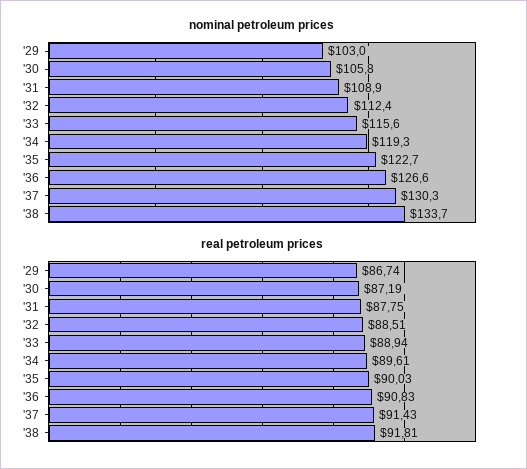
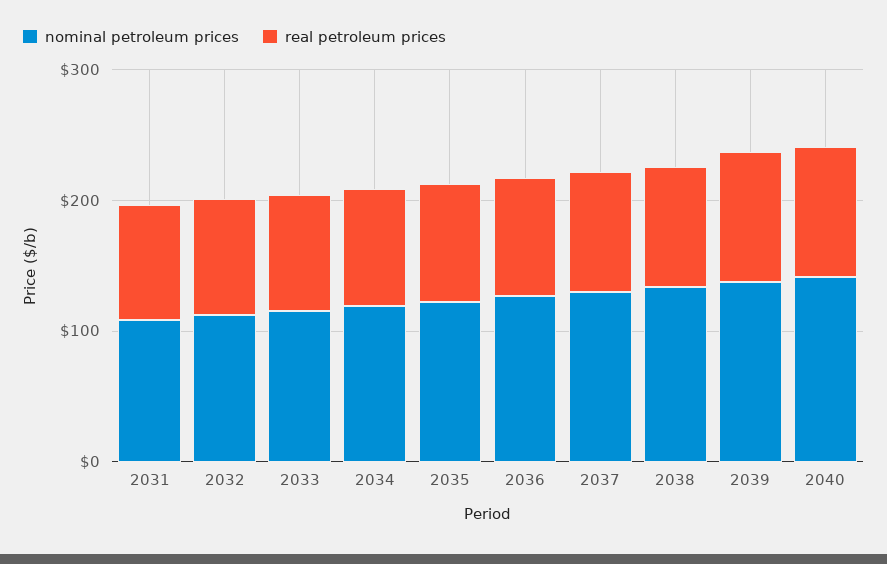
nominal petroleum prices, '29: 103 -> none
nominal petroleum prices, '30: 105.8 -> none
real petroleum prices, '29: 86.74 -> none
real petroleum prices, '30: 87.19 -> none
nominal petroleum prices, 2039: none -> 140
real petroleum prices, 2039: none -> 100
nominal petroleum prices, 2040: none -> 140
real petroleum prices, 2040: none -> 100

